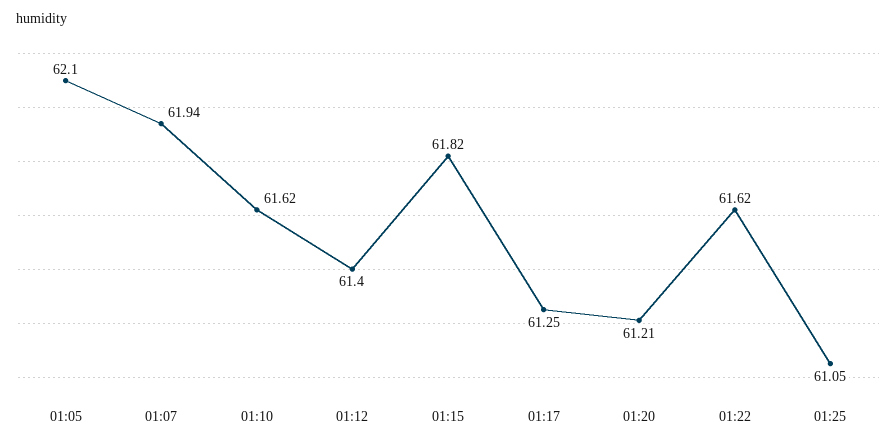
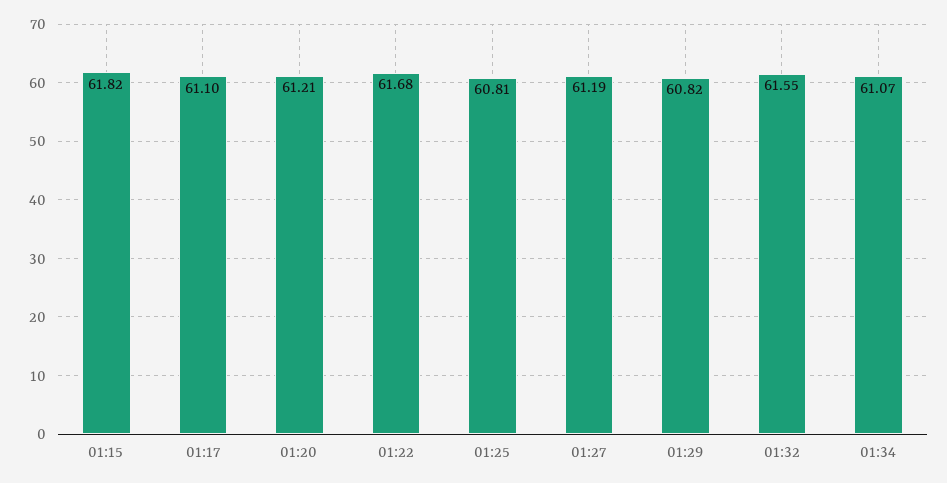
01:05: 62.1 -> none
01:07: 61.94 -> none
01:10: 61.62 -> none
01:12: 61.4 -> none
01:17: 61.25 -> 61.1
01:22: 61.62 -> 61.68
01:25: 61.05 -> 60.81
01:27: none -> 61.19
01:29: none -> 60.82
01:32: none -> 61.55
01:34: none -> 61.07

